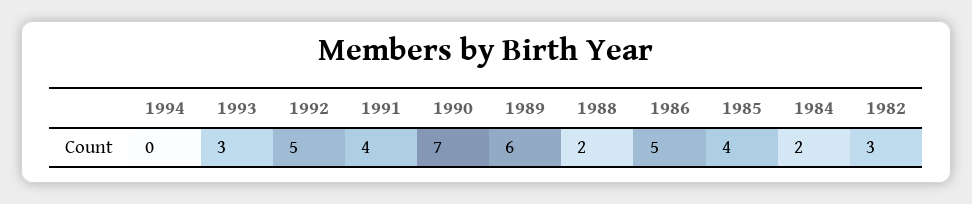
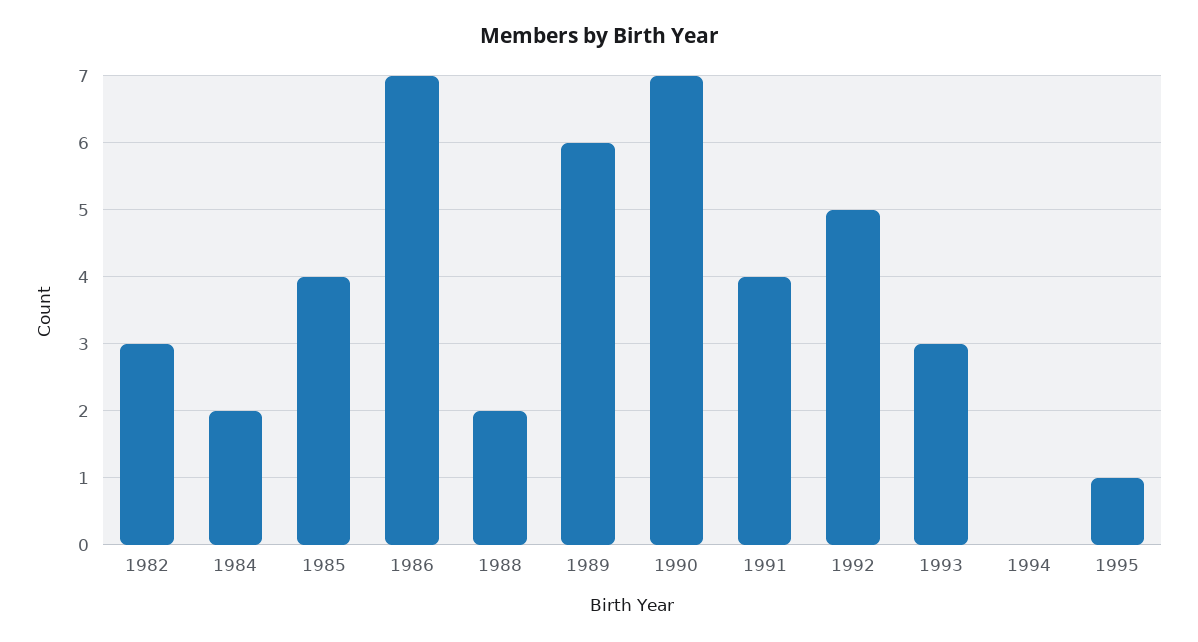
1986: 5 -> 7
1995: none -> 1

